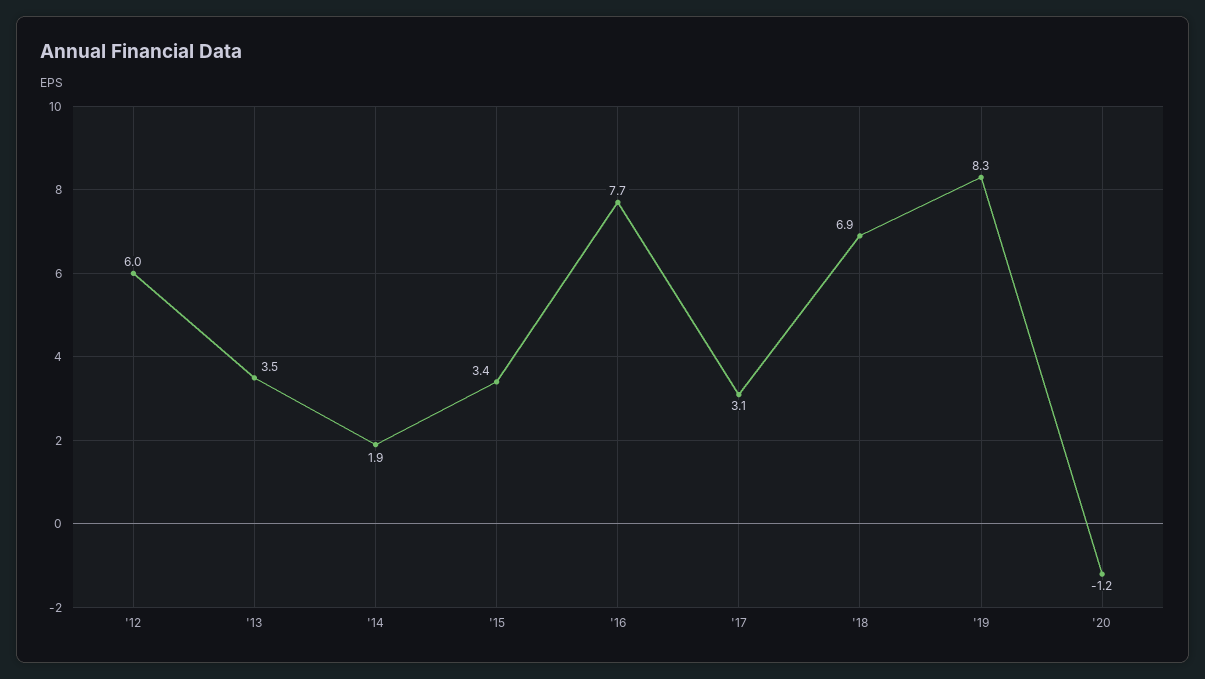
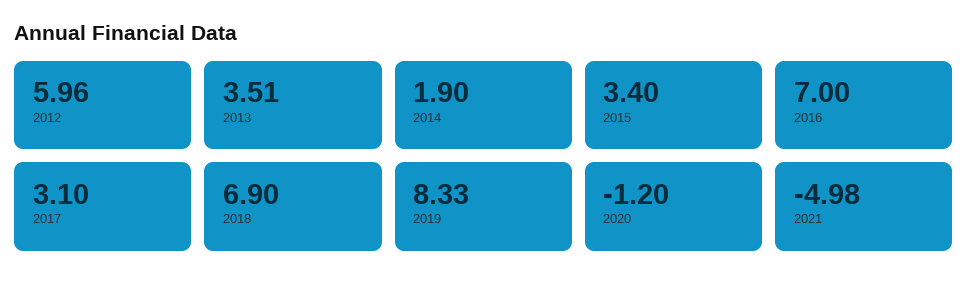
'16: 7.7 -> 7
2021: none -> -4.98

